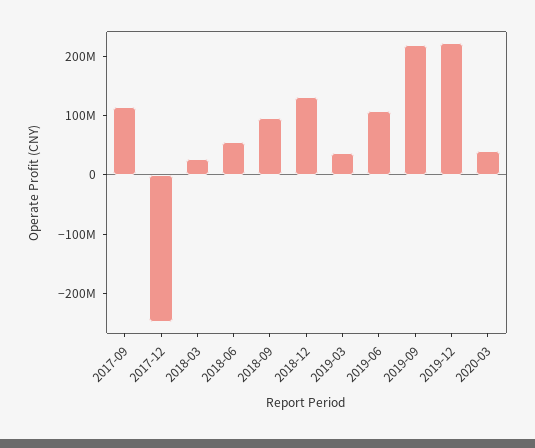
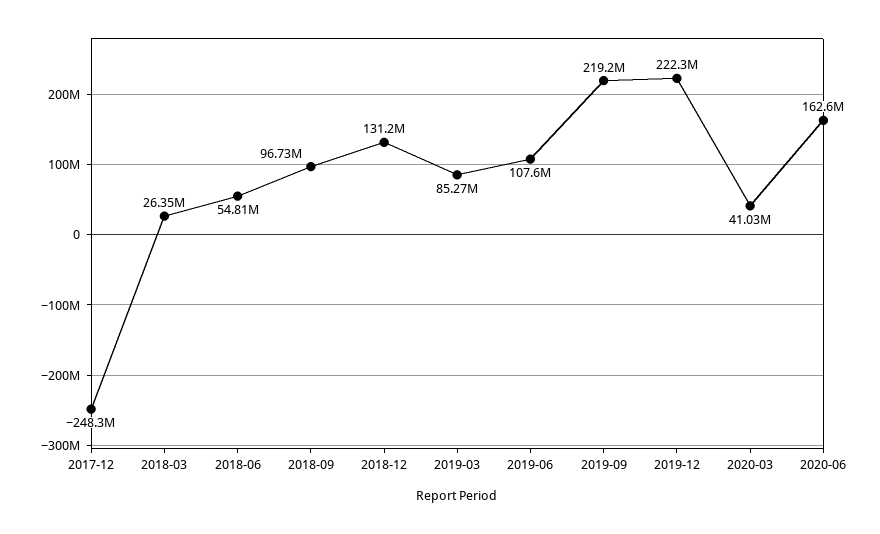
2017-09: 120000000 -> none
2019-03: 40000000 -> 85270000
2020-06: none -> 162600000

